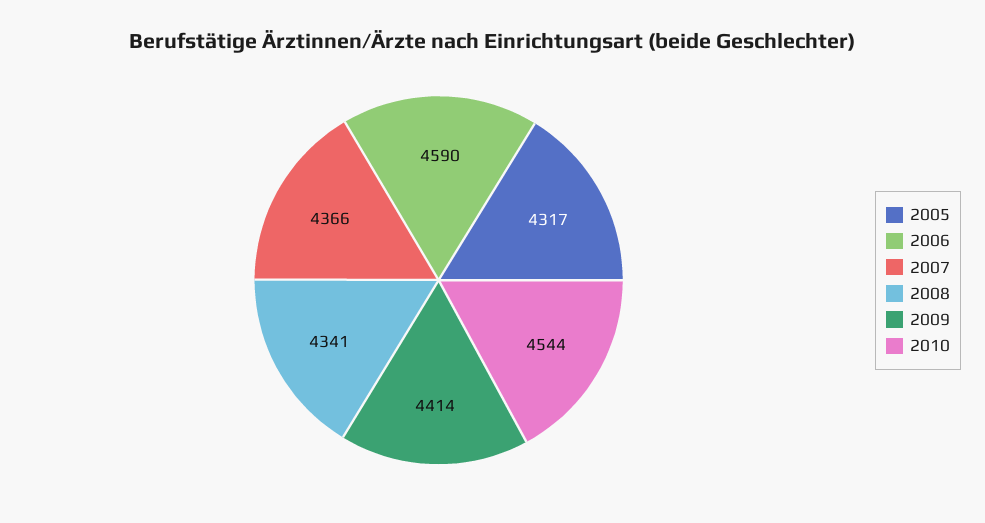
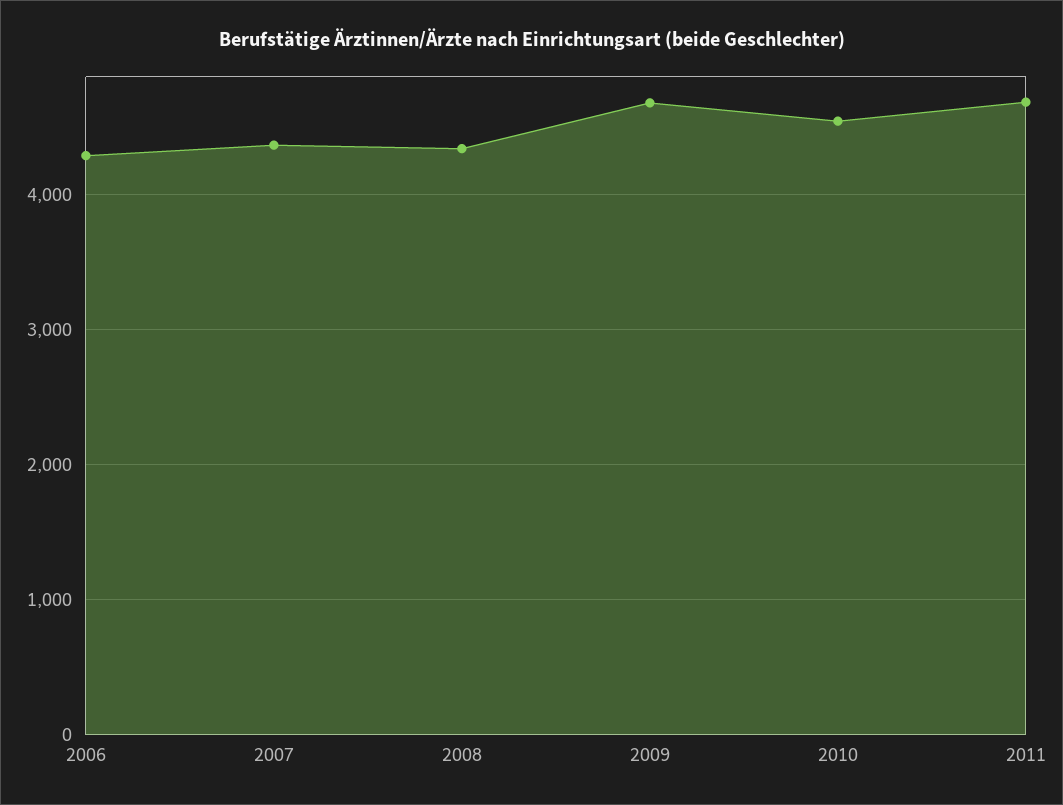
2005: 4317 -> none
2006: 4590 -> 4300
2009: 4414 -> 4700
2011: none -> 4700

